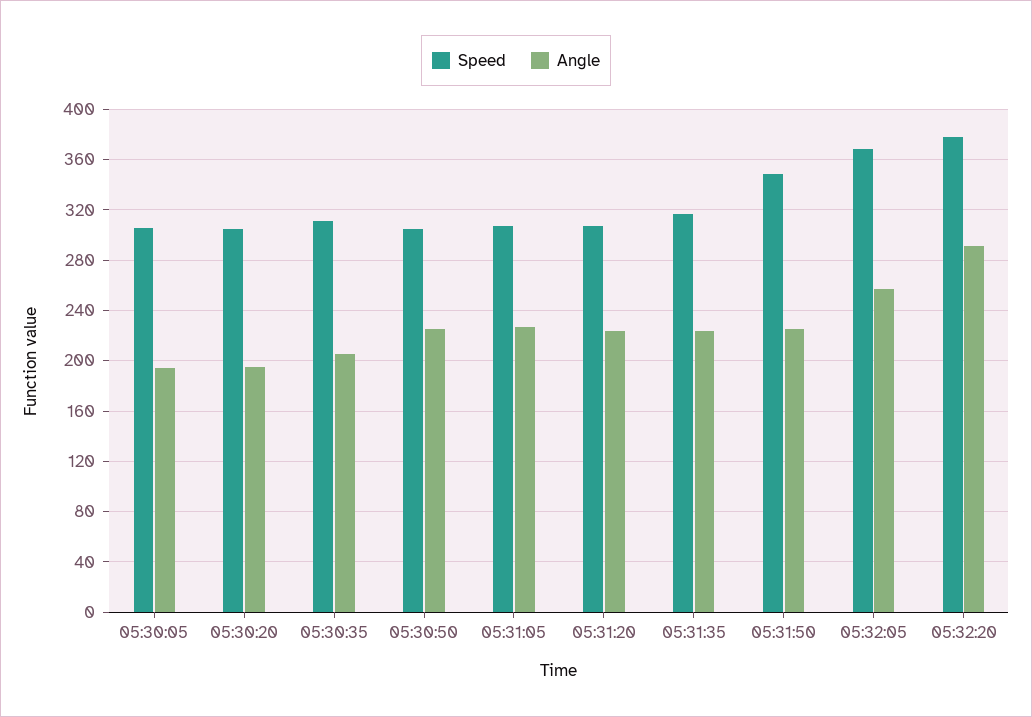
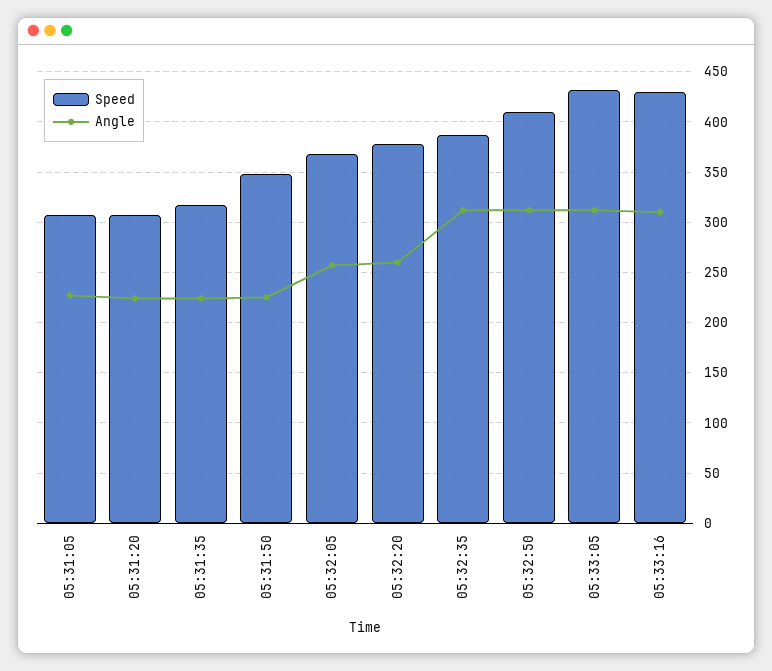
Speed, 05:30:05: 305 -> none
Angle, 05:30:05: 195 -> none
Speed, 05:30:20: 305 -> none
Angle, 05:30:20: 195 -> none
Speed, 05:30:35: 310 -> none
Angle, 05:30:35: 205 -> none
Speed, 05:30:50: 305 -> none
Angle, 05:30:50: 225 -> none
Angle, 05:32:20: 290 -> 260
Speed, 05:32:35: none -> 390
Angle, 05:32:35: none -> 310
Speed, 05:32:50: none -> 410
Angle, 05:32:50: none -> 310
Speed, 05:33:05: none -> 430
Angle, 05:33:05: none -> 310
Speed, 05:33:16: none -> 430
Angle, 05:33:16: none -> 310

